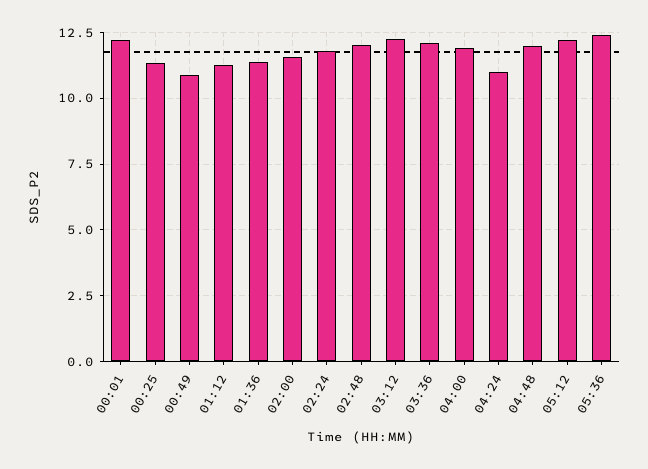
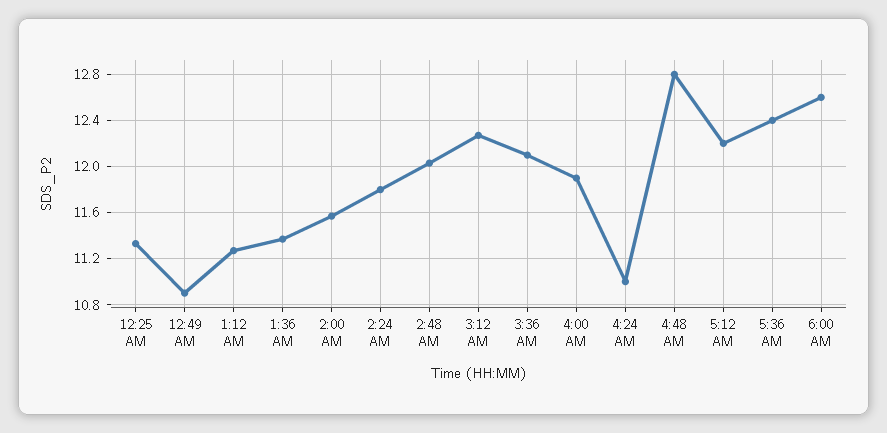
00:01: 12.25 -> none
04:48: 12 -> 12.8
6:00 AM: none -> 12.6

